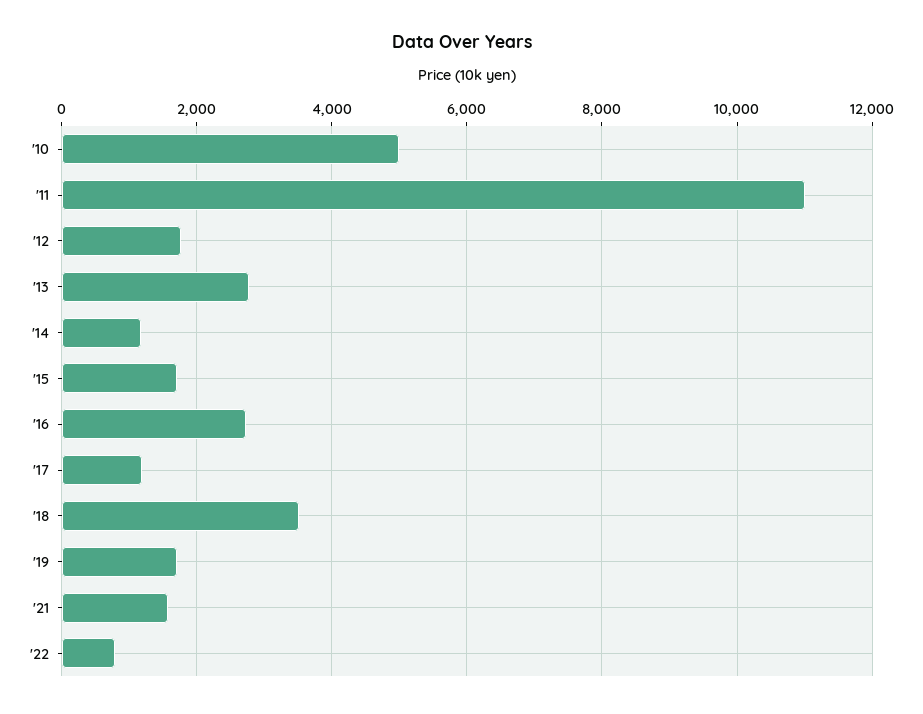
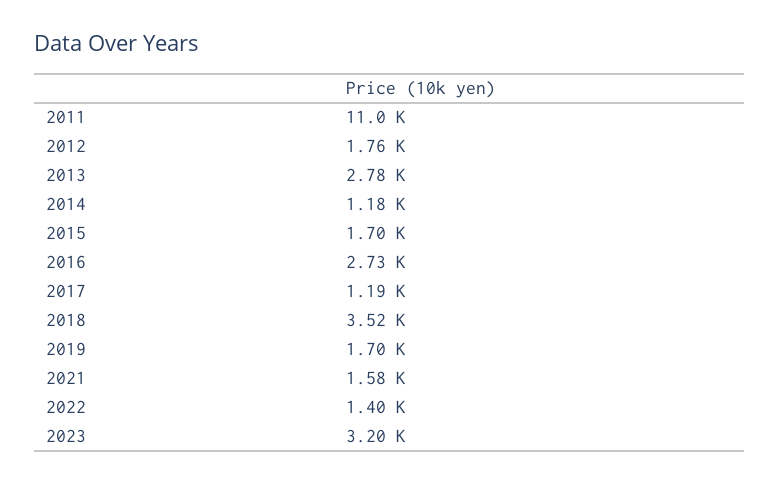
'10: 5000 -> none
'22: 800 -> 1400
2023: none -> 3200

